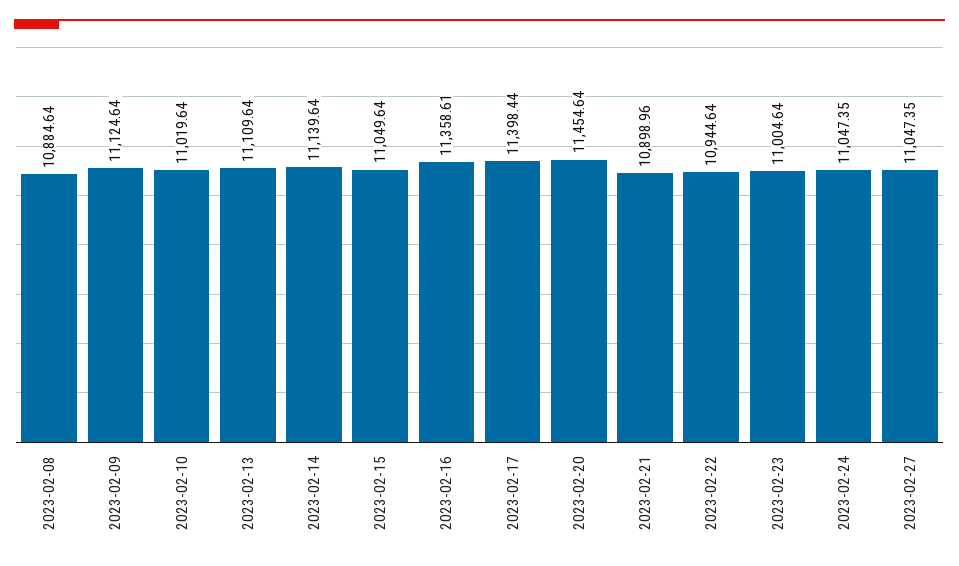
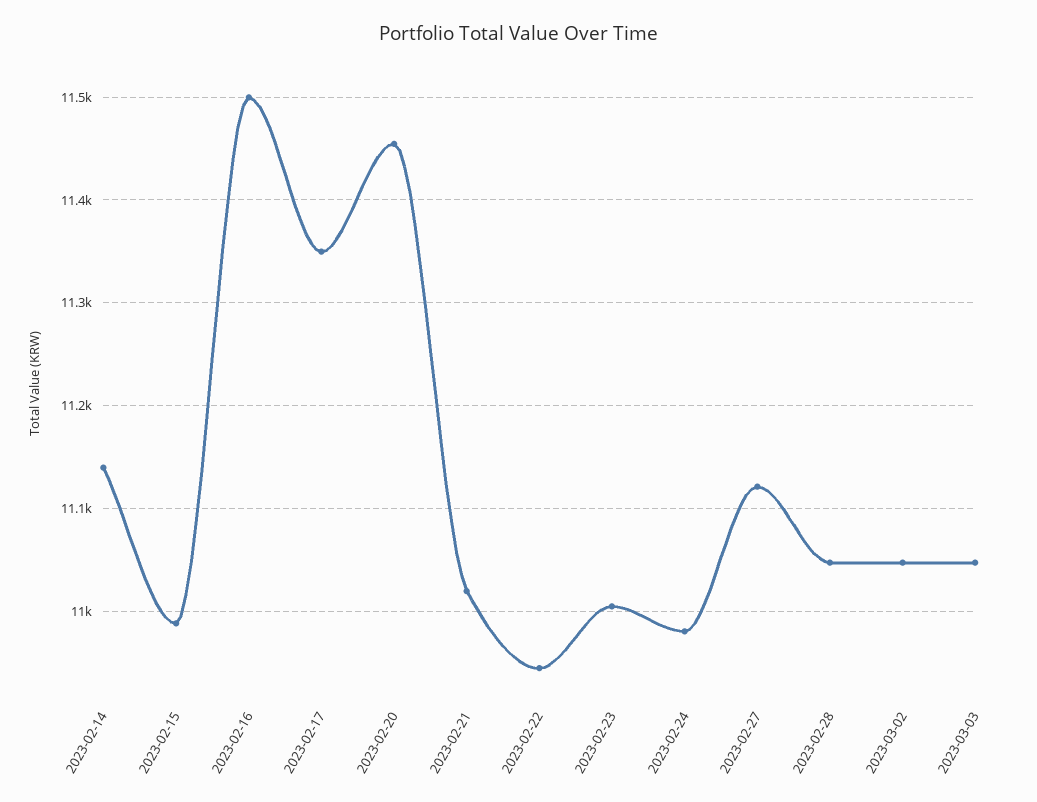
2023-02-08: 10884.64 -> none
2023-02-09: 11124.64 -> none
2023-02-10: 11019.64 -> none
2023-02-13: 11109.64 -> none
2023-02-15: 11049.64 -> 10990
2023-02-16: 11358.61 -> 11500
2023-02-17: 11398.44 -> 11350
2023-02-21: 10898.96 -> 11020
2023-02-24: 11047.35 -> 10980
2023-02-27: 11047.35 -> 11120
2023-02-28: none -> 11050
2023-03-02: none -> 11050
2023-03-03: none -> 11050

